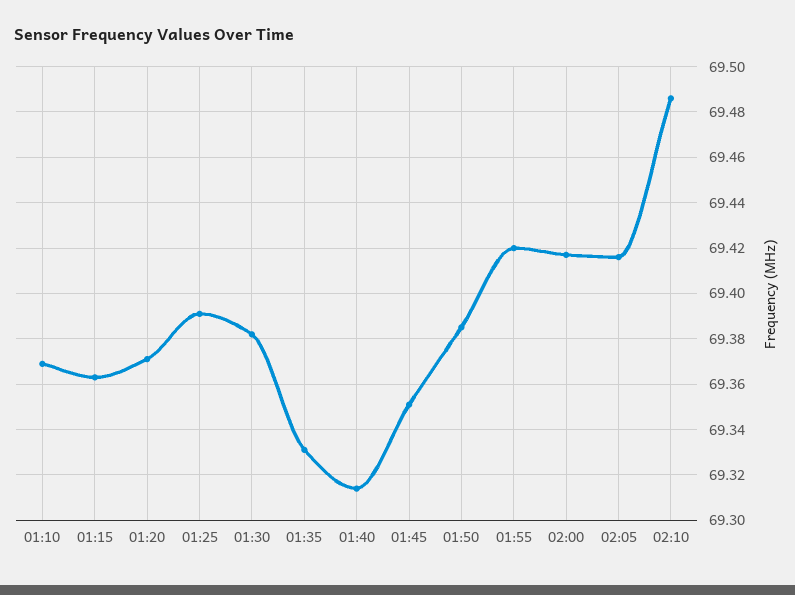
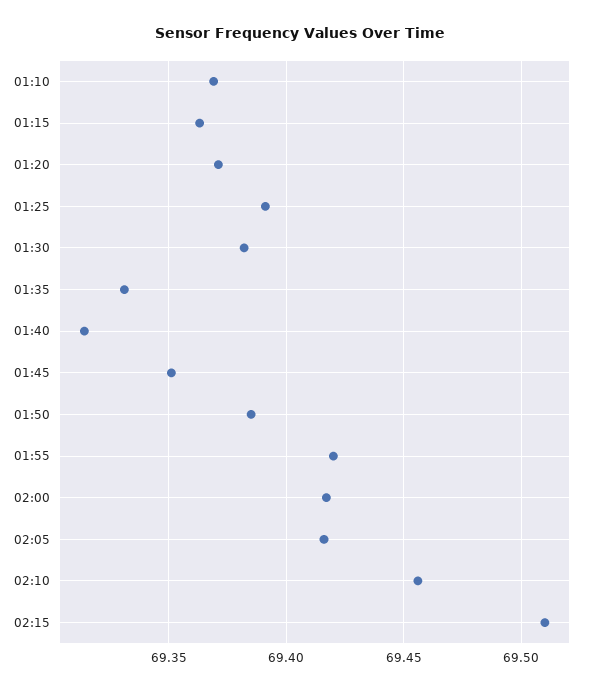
02:10: 69.485 -> 69.455
02:15: none -> 69.51

